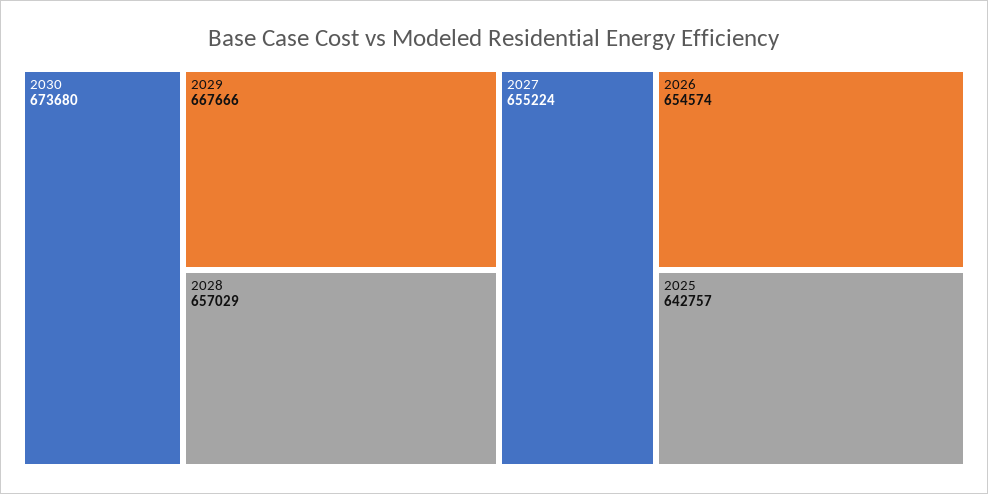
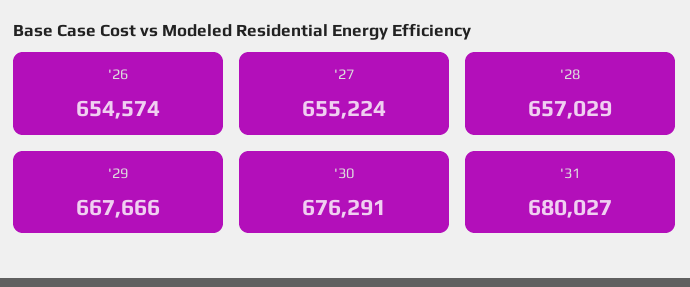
2030: 673680 -> 676291
2025: 642757 -> none
'31: none -> 680027

